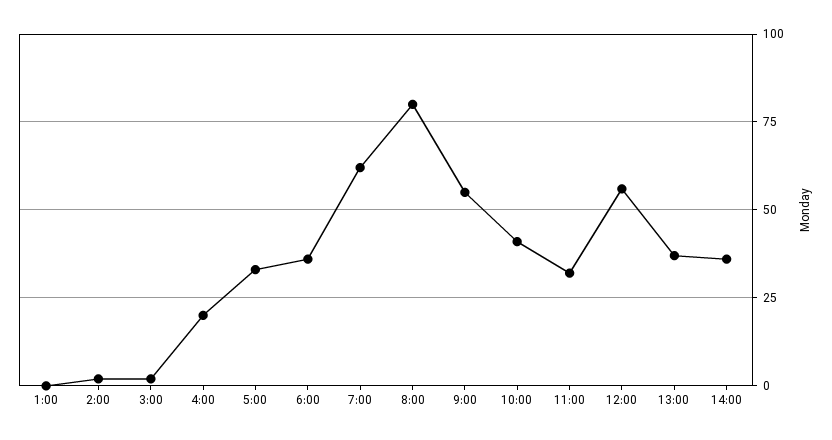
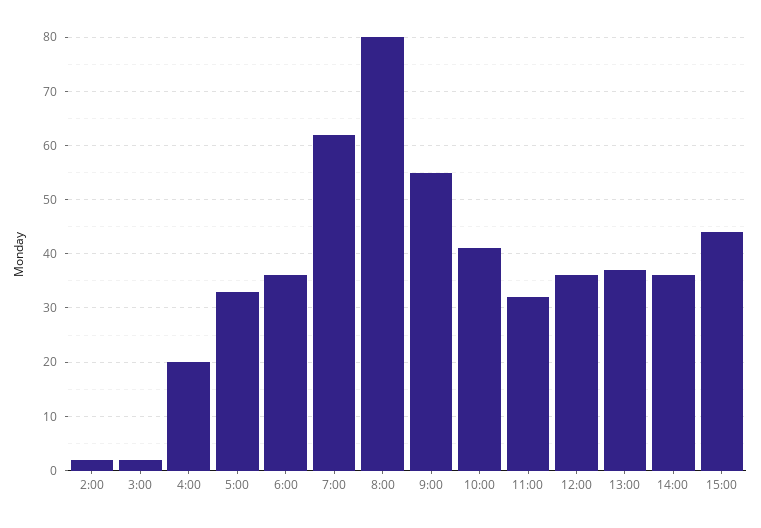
1:00: 0 -> none
12:00: 55 -> 35
15:00: none -> 45

